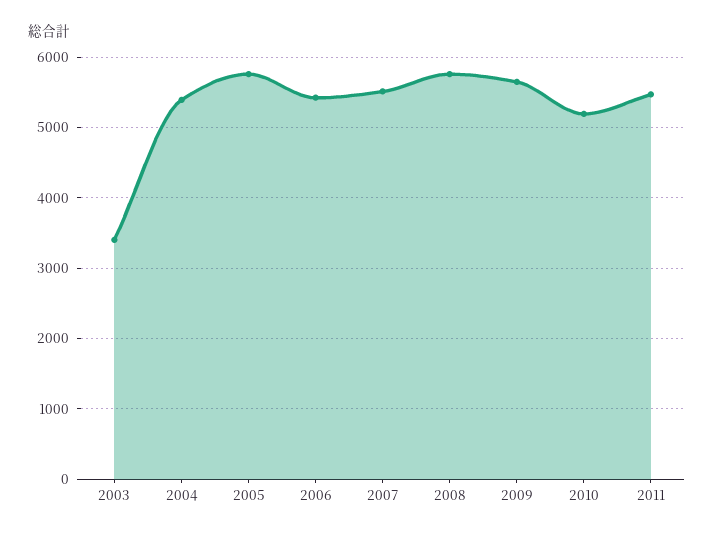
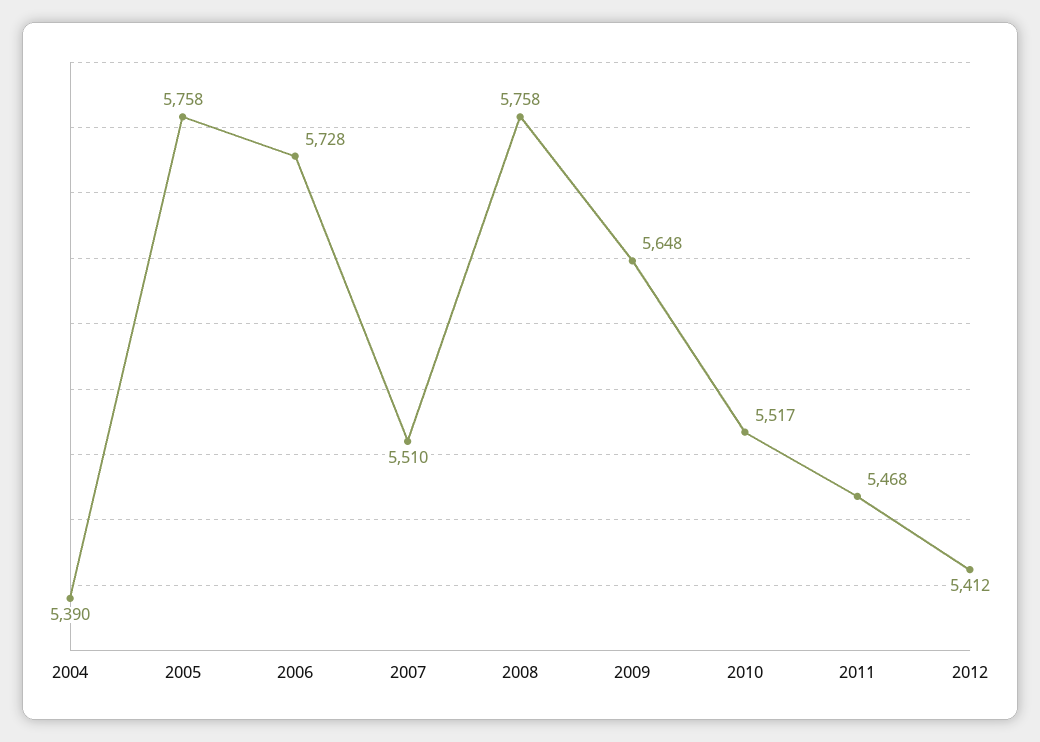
2003: 3400 -> none
2006: 5400 -> 5728
2010: 5200 -> 5517
2012: none -> 5412

